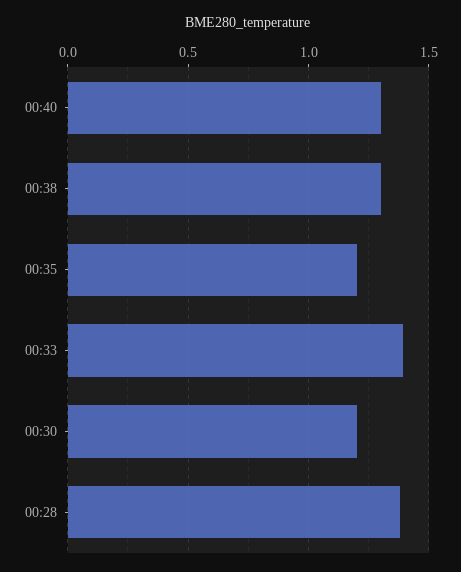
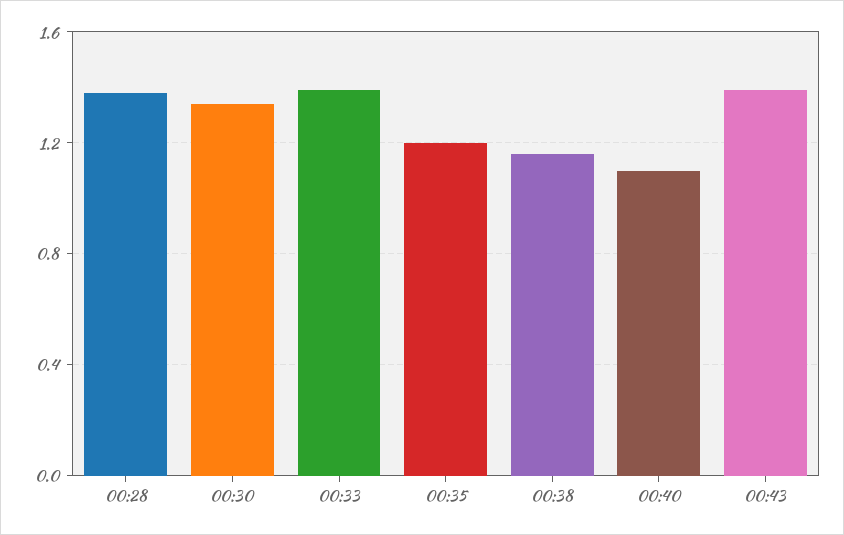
00:40: 1.3 -> 1.1
00:38: 1.3 -> 1.15
00:30: 1.2 -> 1.35
00:43: none -> 1.4

